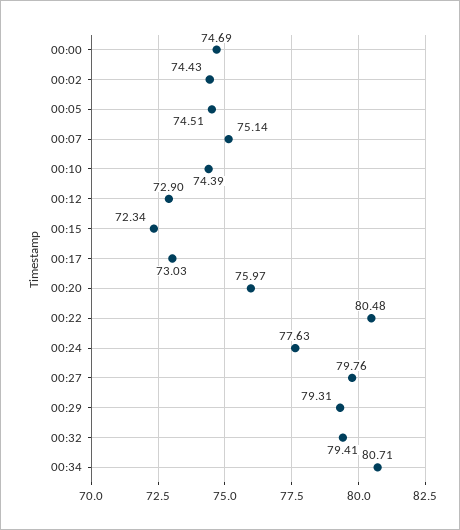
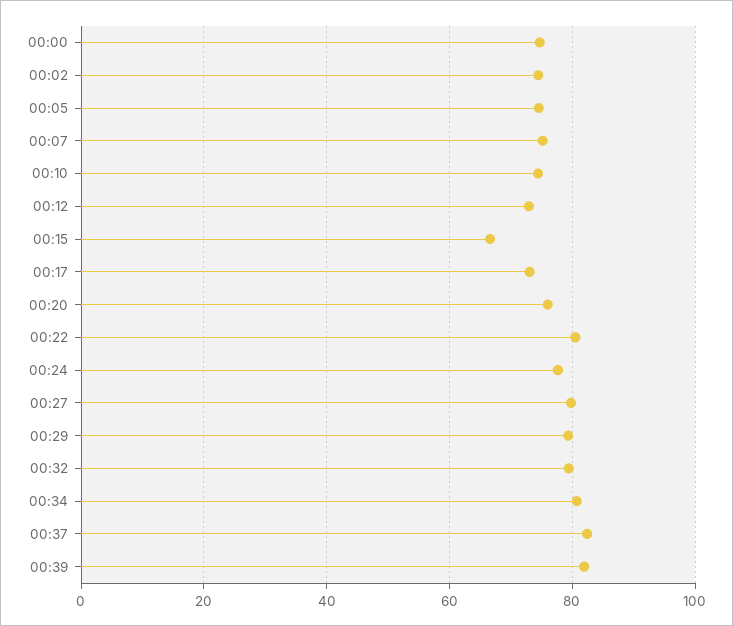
00:15: 72.34 -> 66
00:37: none -> 82
00:39: none -> 82

